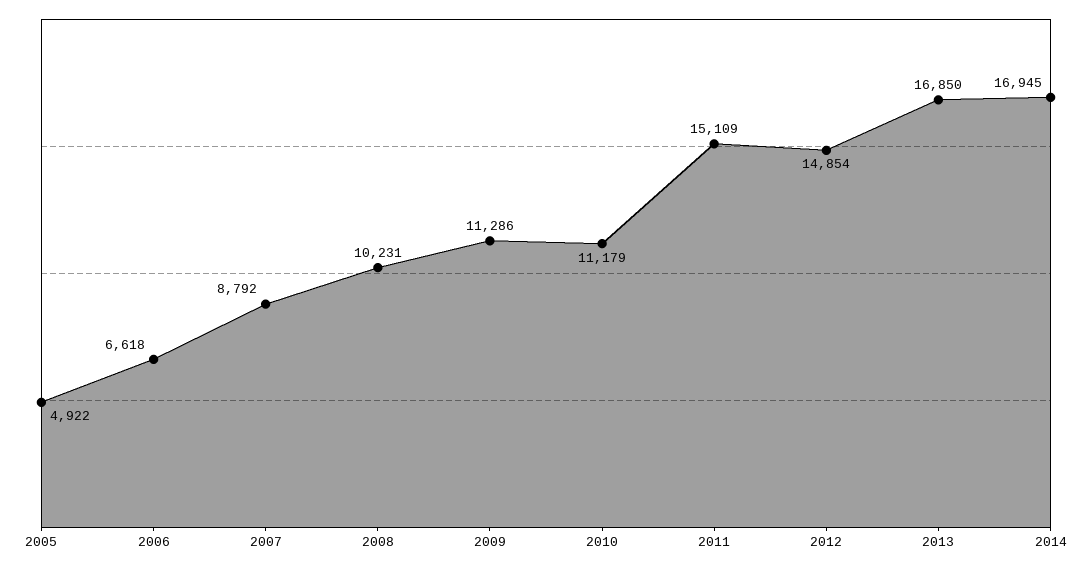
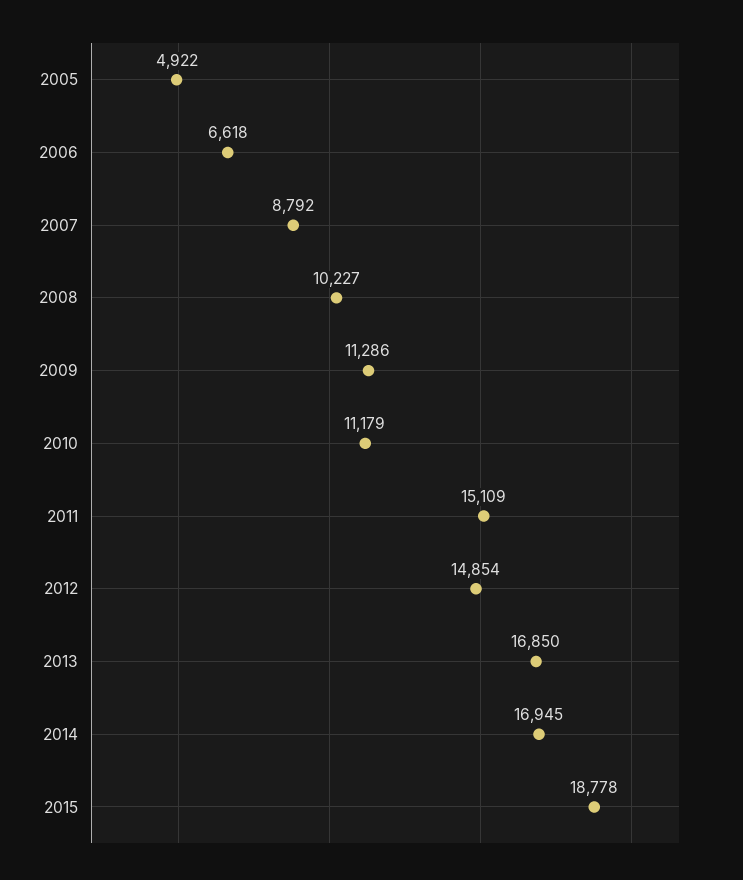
2008: 10231 -> 10227
2015: none -> 18778

